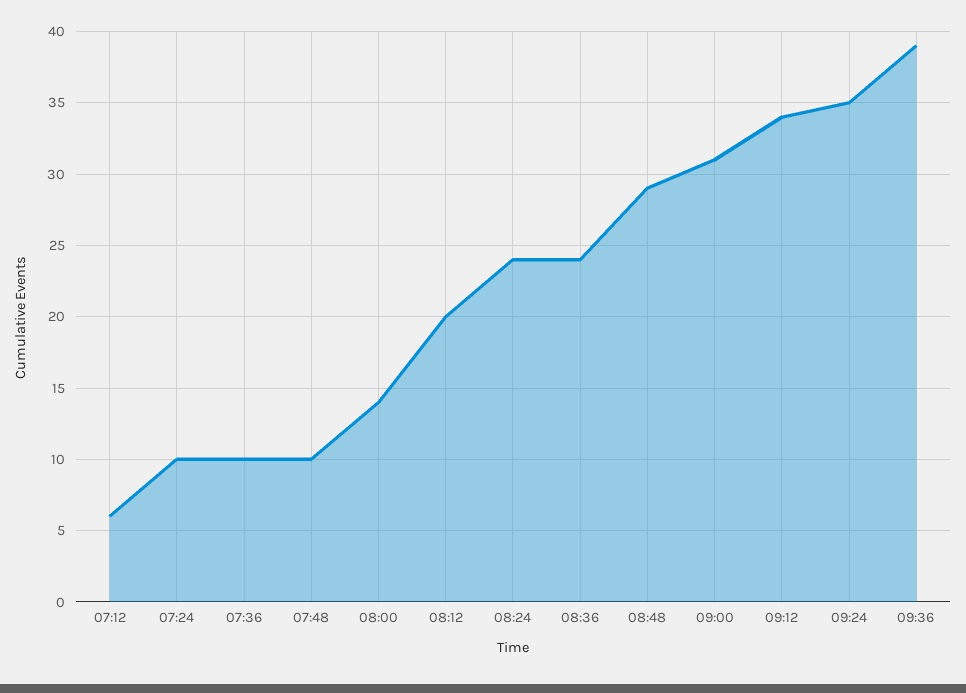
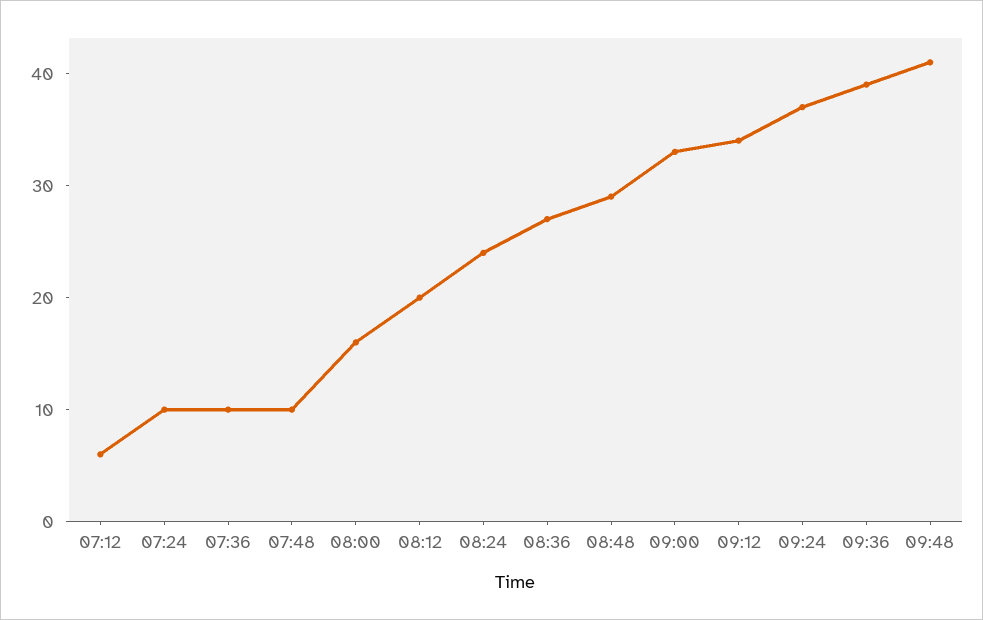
08:00: 14 -> 16
08:36: 24 -> 27
09:00: 31 -> 33
09:24: 35 -> 37
09:48: none -> 41

